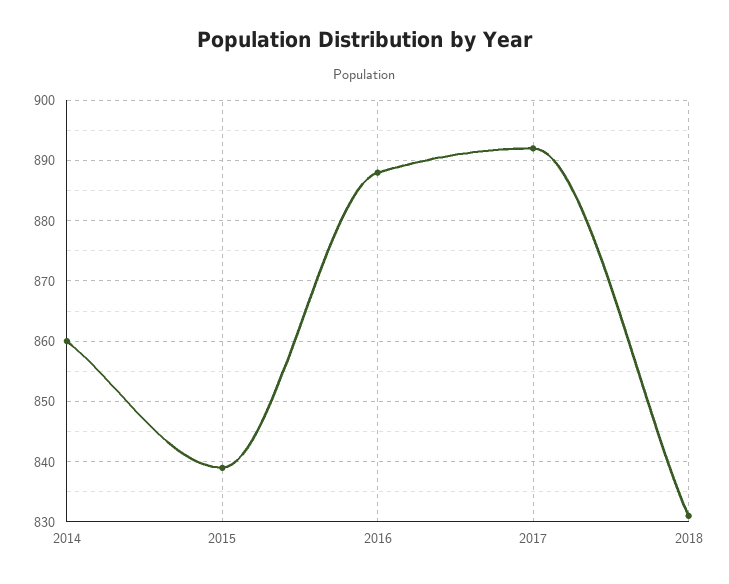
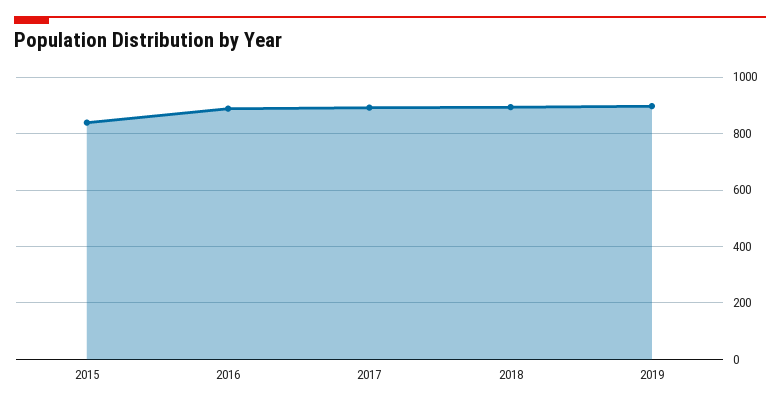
2014: 860 -> none
2018: 831 -> 900
2019: none -> 900

